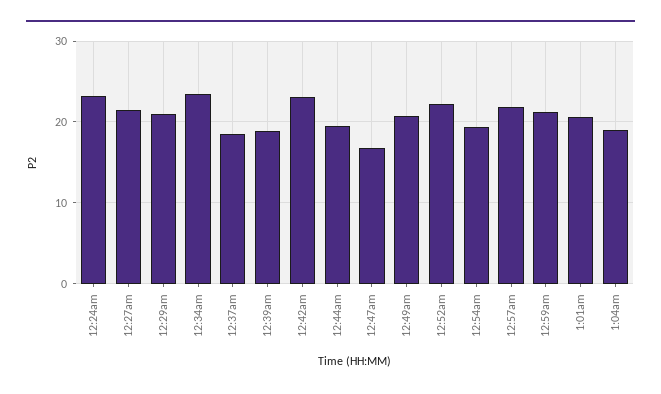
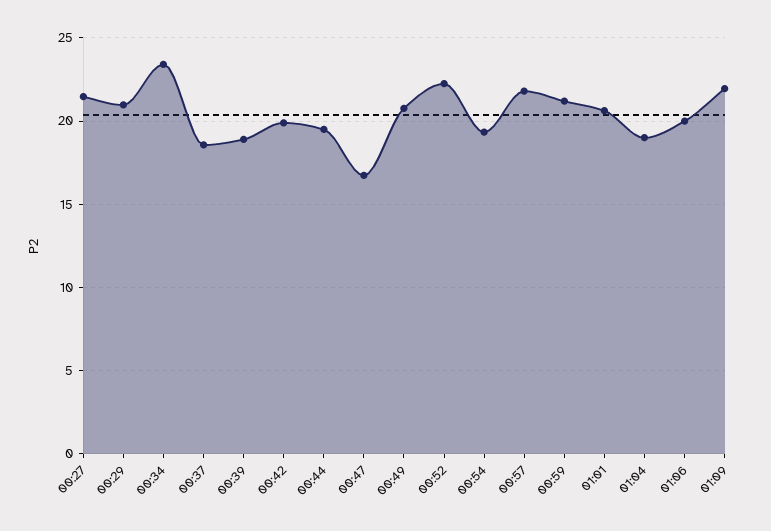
12:24am: 23 -> none
12:42am: 23 -> 20
01:06: none -> 20
01:09: none -> 22

